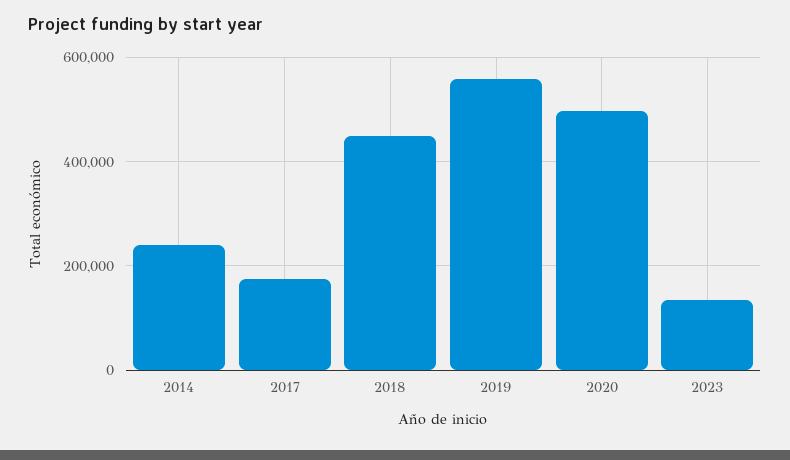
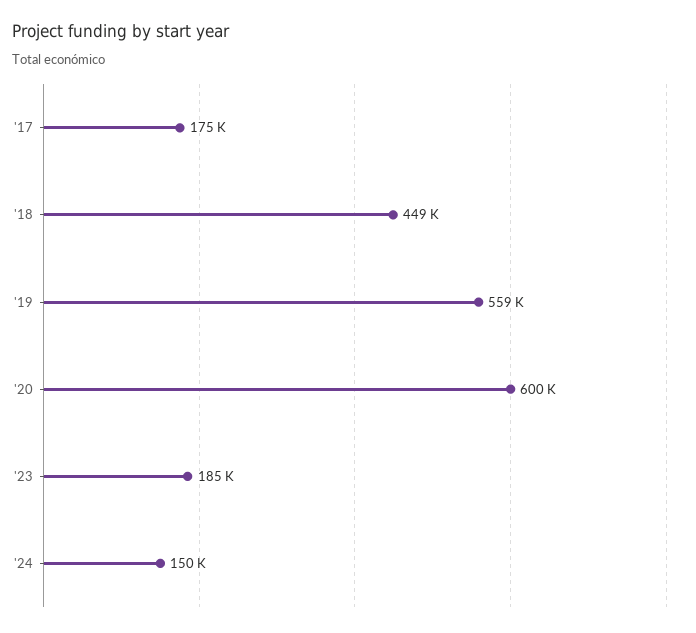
2014: 240000 -> none
2020: 500000 -> 600000
2023: 140000 -> 185000
'24: none -> 150000

